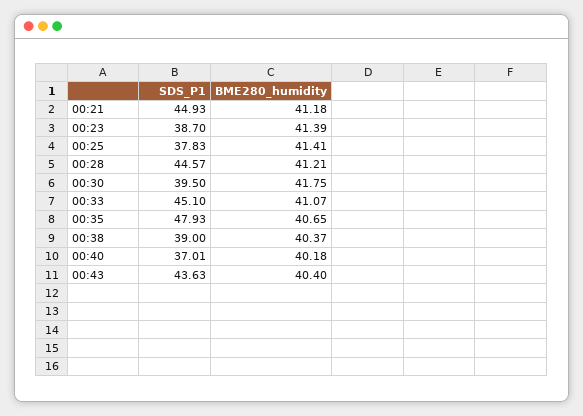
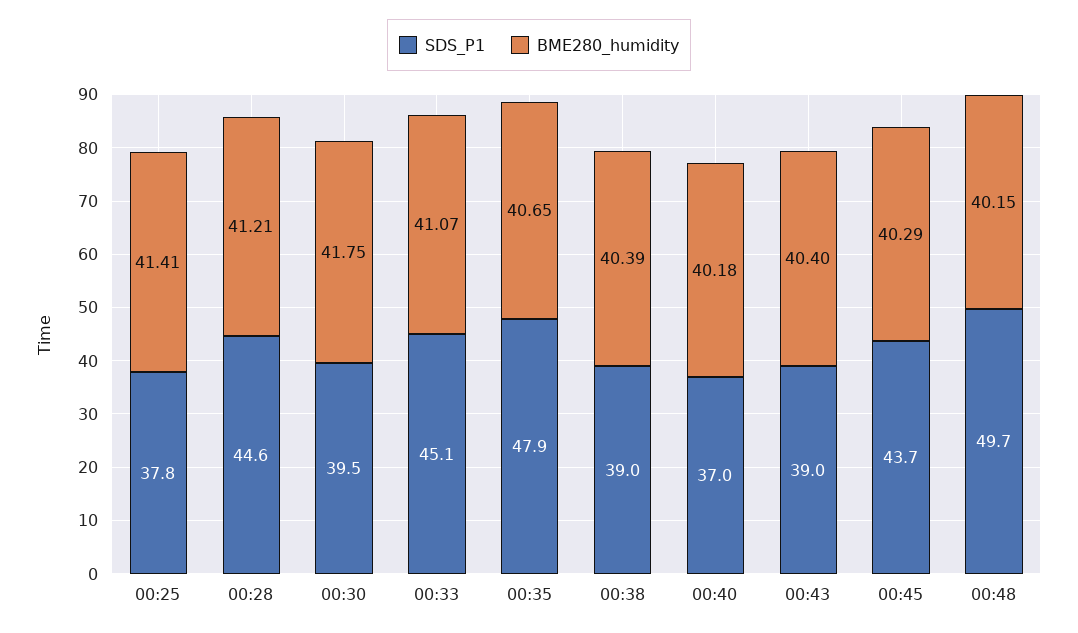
SDS_P1, 00:21: 44.93 -> none
BME280_humidity, 00:21: 41.18 -> none
SDS_P1, 00:23: 38.7 -> none
BME280_humidity, 00:23: 41.39 -> none
BME280_humidity, 00:38: 40.37 -> 40.39
SDS_P1, 00:43: 43.63 -> 39
SDS_P1, 00:45: none -> 43.7
BME280_humidity, 00:45: none -> 40.29
SDS_P1, 00:48: none -> 49.7
BME280_humidity, 00:48: none -> 40.15

